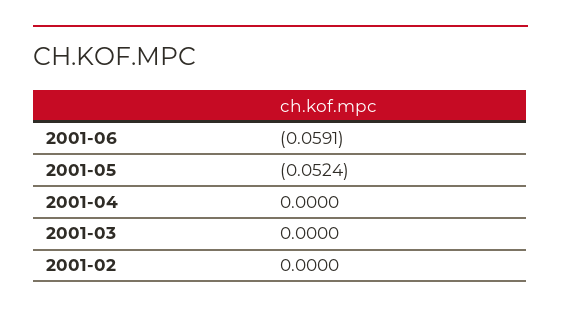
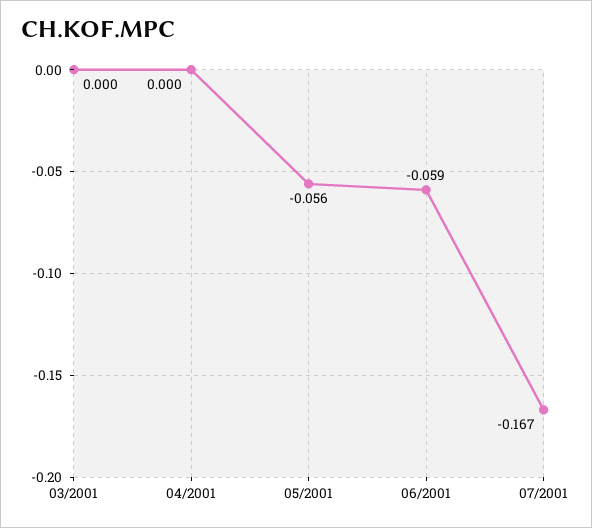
2001-05: -0.0524 -> -0.056
2001-02: 0 -> none
07/2001: none -> -0.167

